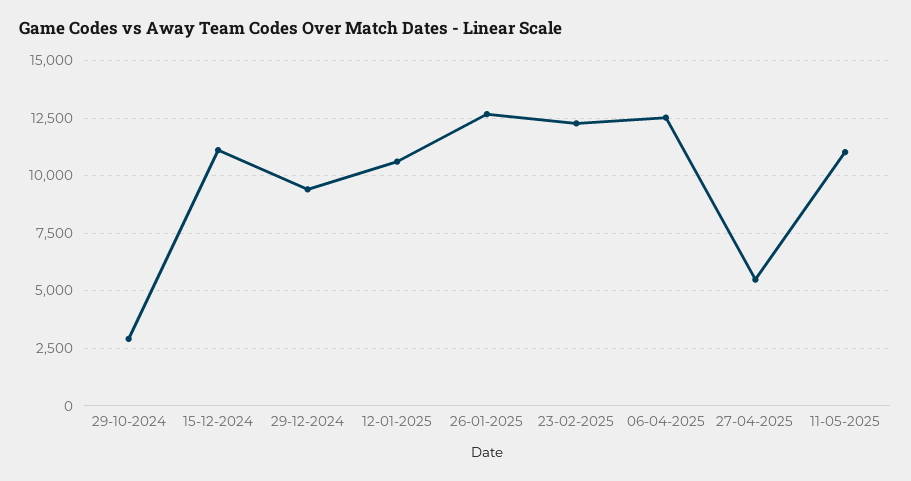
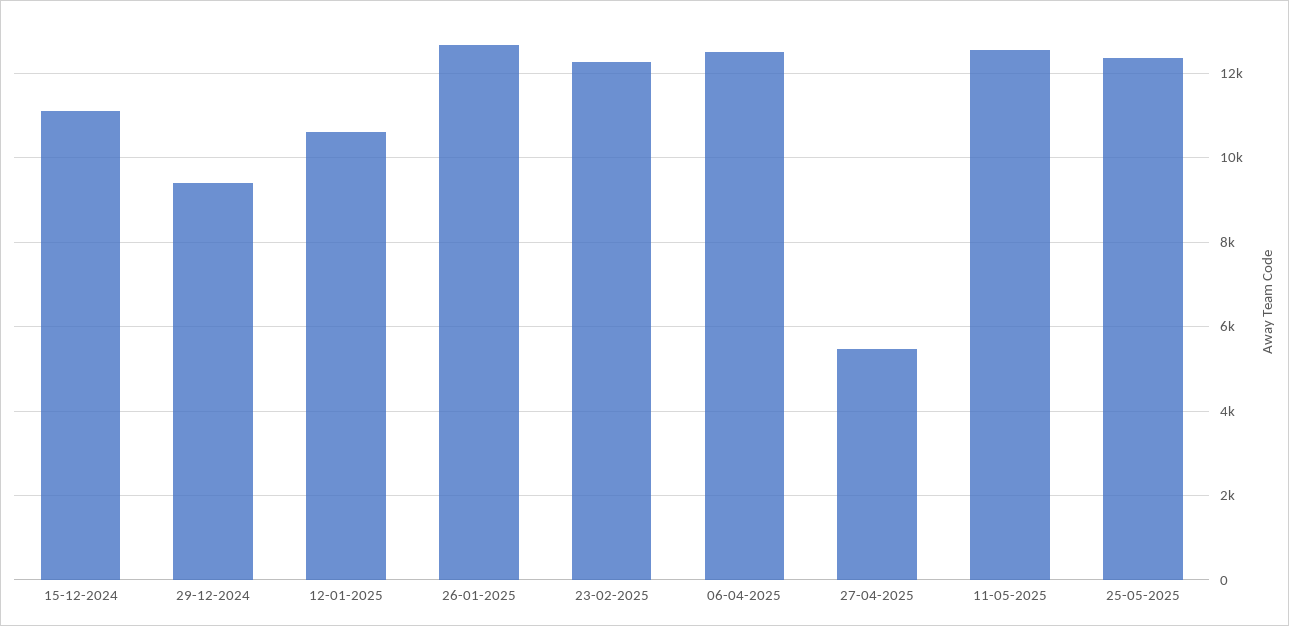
29-10-2024: 3000 -> none
11-05-2025: 11000 -> 12600
25-05-2025: none -> 12400

